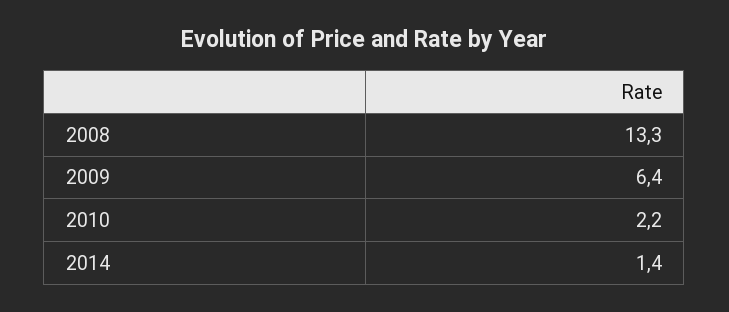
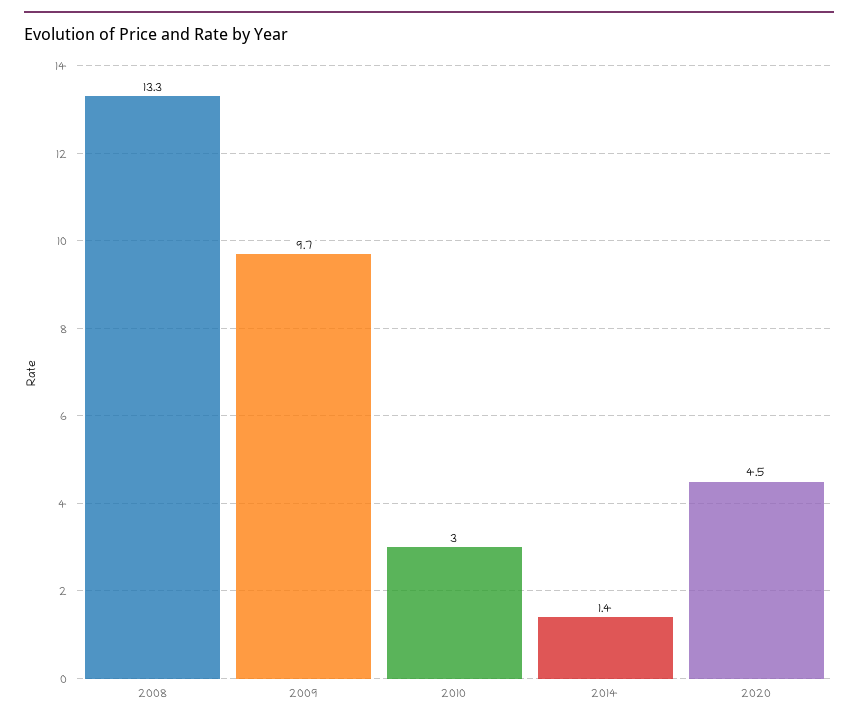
2009: 6.4 -> 9.7
2010: 2.2 -> 3
2020: none -> 4.5

